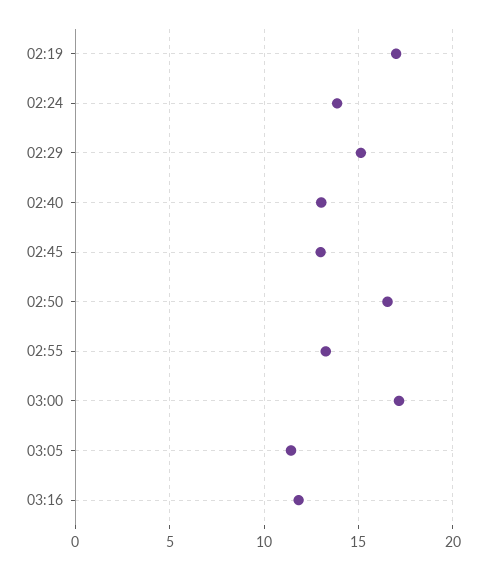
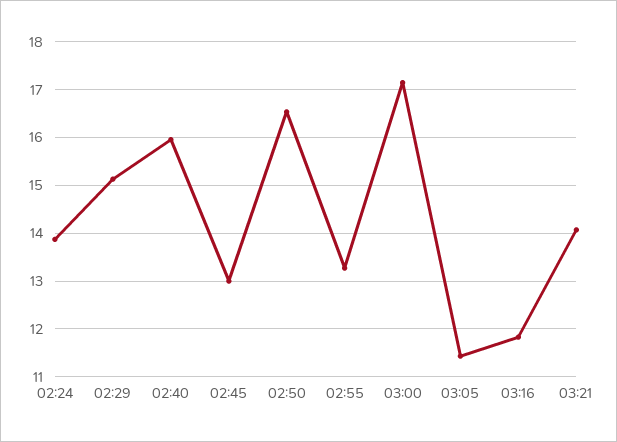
02:19: 17 -> none
02:40: 13 -> 16
03:21: none -> 14

